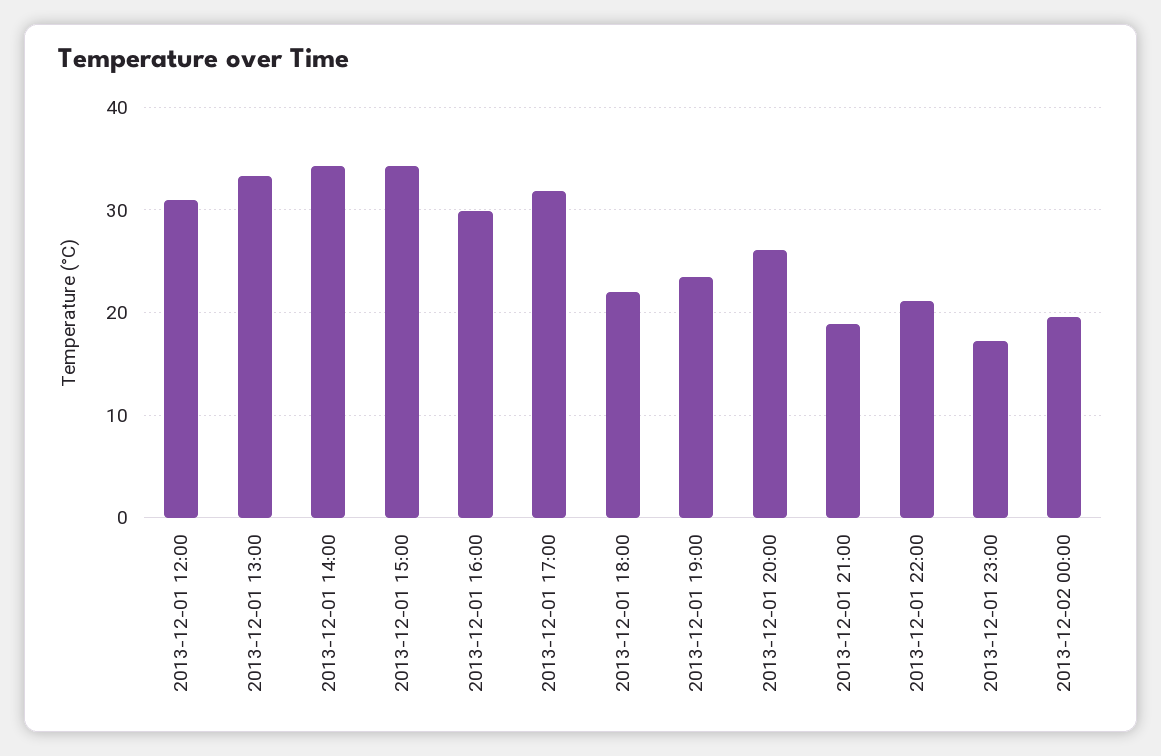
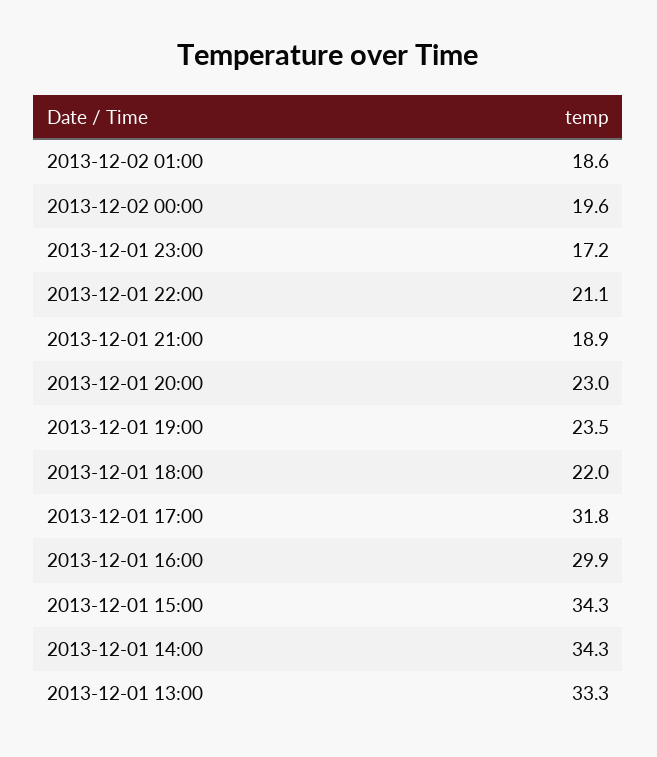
2013-12-01 12:00: 31 -> none
2013-12-01 20:00: 26 -> 23
2013-12-02 01:00: none -> 18.6

